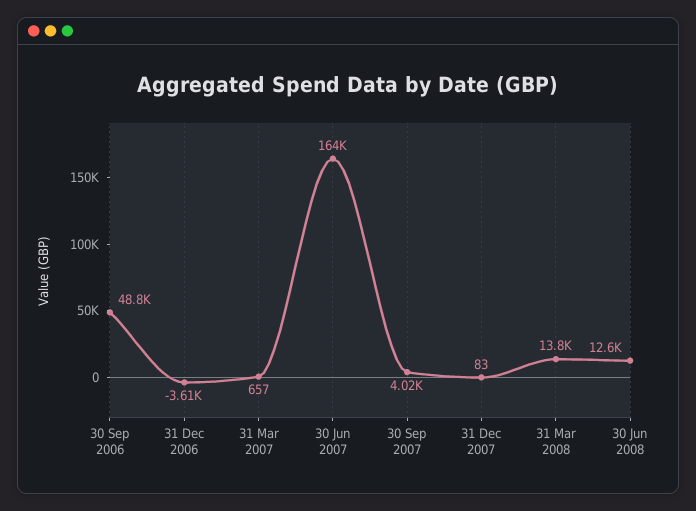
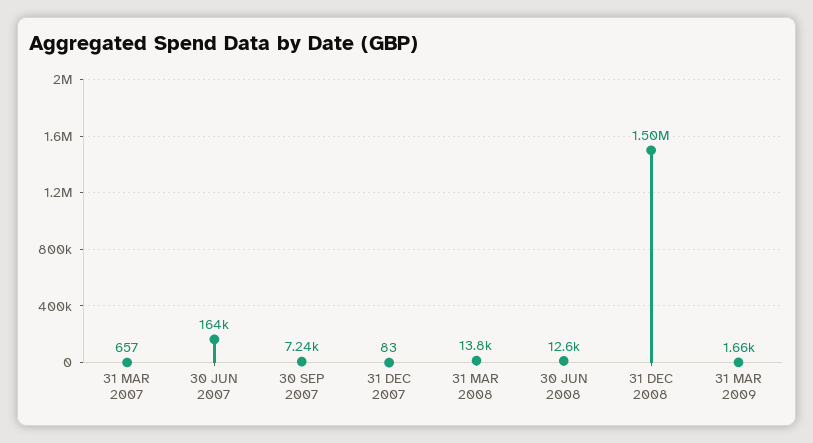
30 Sep 2006: 48800 -> none
31 Dec 2006: -3610 -> none
30 Sep 2007: 4020 -> 7240
31 DEC 2008: none -> 1500000
31 MAR 2009: none -> 1660

